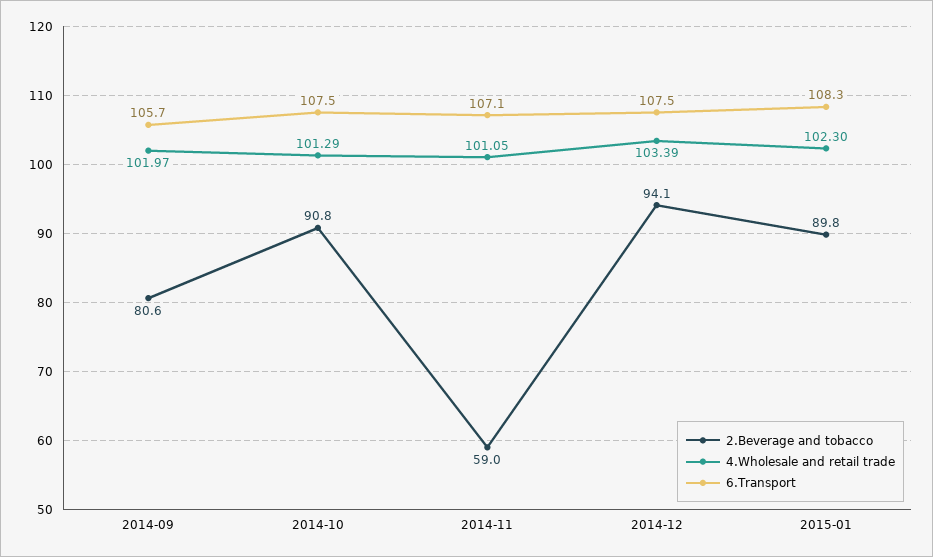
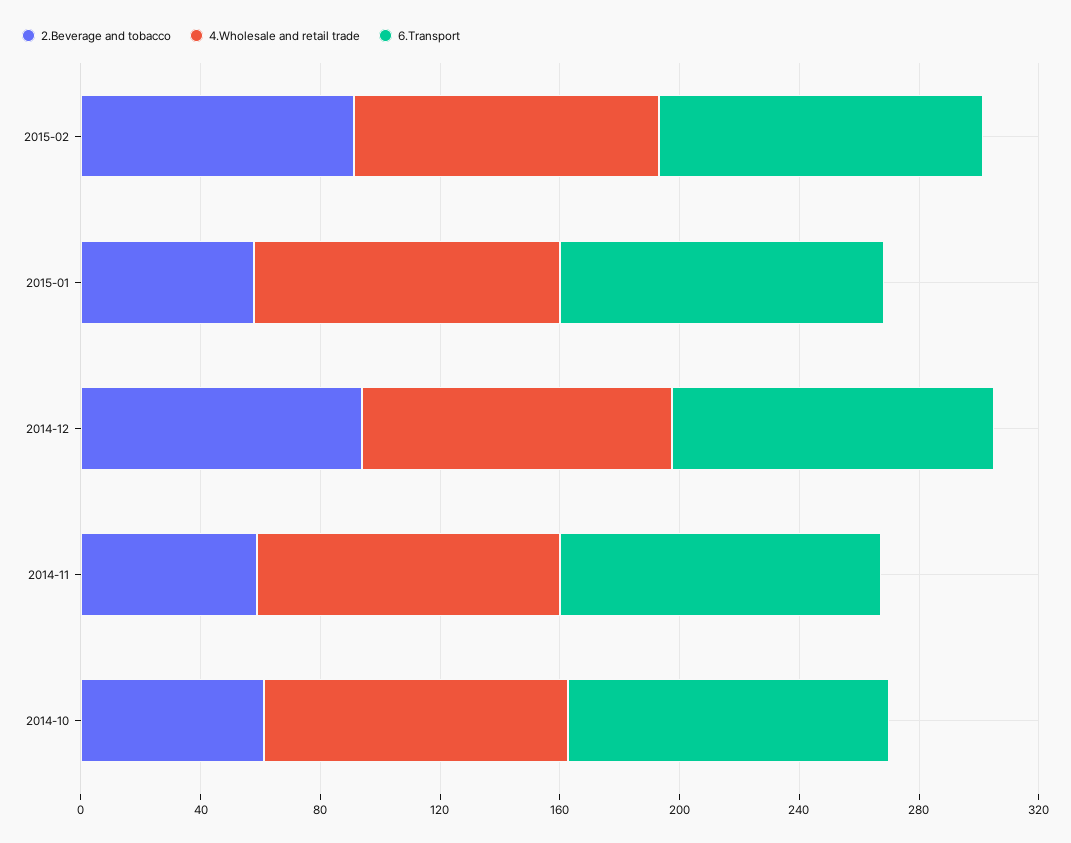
2.Beverage and tobacco, 2014-09: 80.6 -> none
4.Wholesale and retail trade, 2014-09: 101.97 -> none
6.Transport, 2014-09: 105.7 -> none
2.Beverage and tobacco, 2014-10: 90.8 -> 60
2.Beverage and tobacco, 2015-01: 89.8 -> 60
2.Beverage and tobacco, 2015-02: none -> 90
4.Wholesale and retail trade, 2015-02: none -> 100
6.Transport, 2015-02: none -> 110

